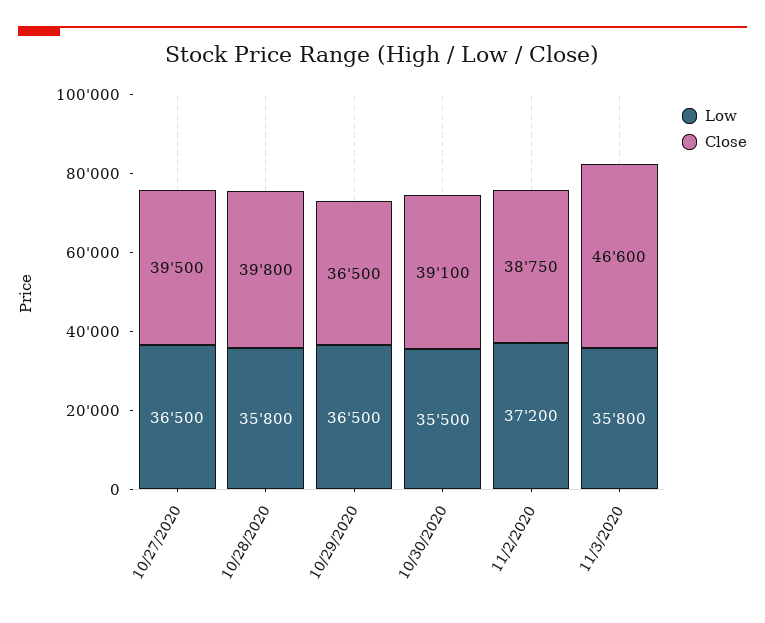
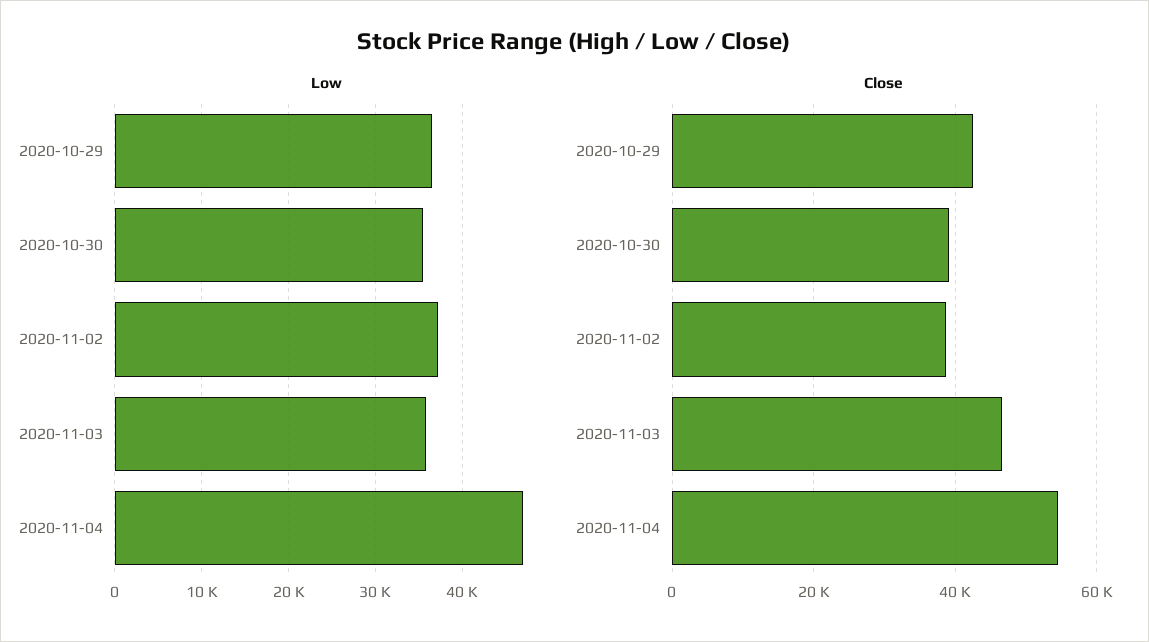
Low, 10/27/2020: 36500 -> none
Close, 10/27/2020: 39500 -> none
Low, 10/28/2020: 35800 -> none
Close, 10/28/2020: 39800 -> none
Close, 10/29/2020: 36500 -> 42000
Low, 2020-11-04: none -> 47000
Close, 2020-11-04: none -> 54000

